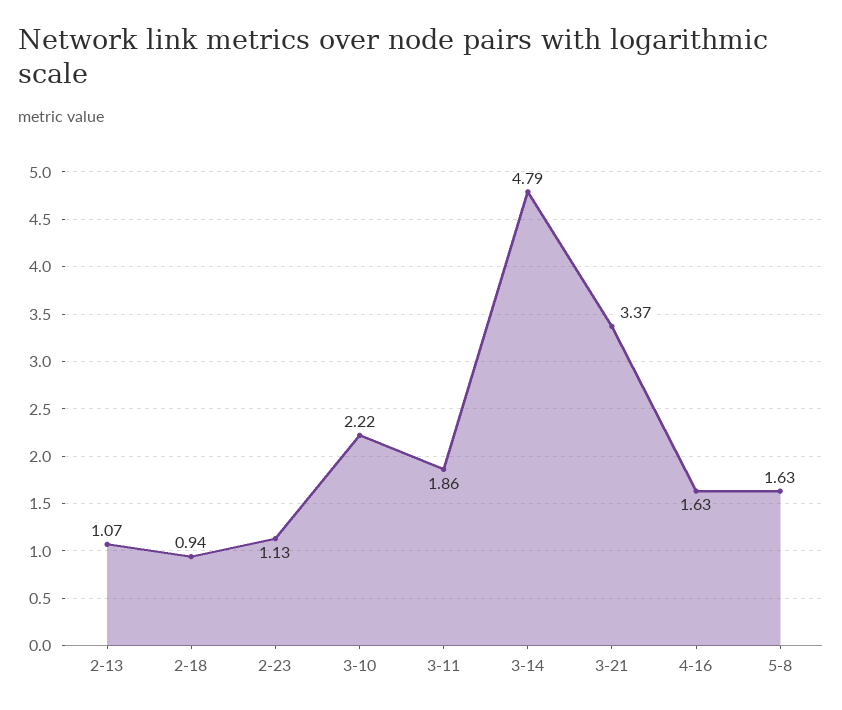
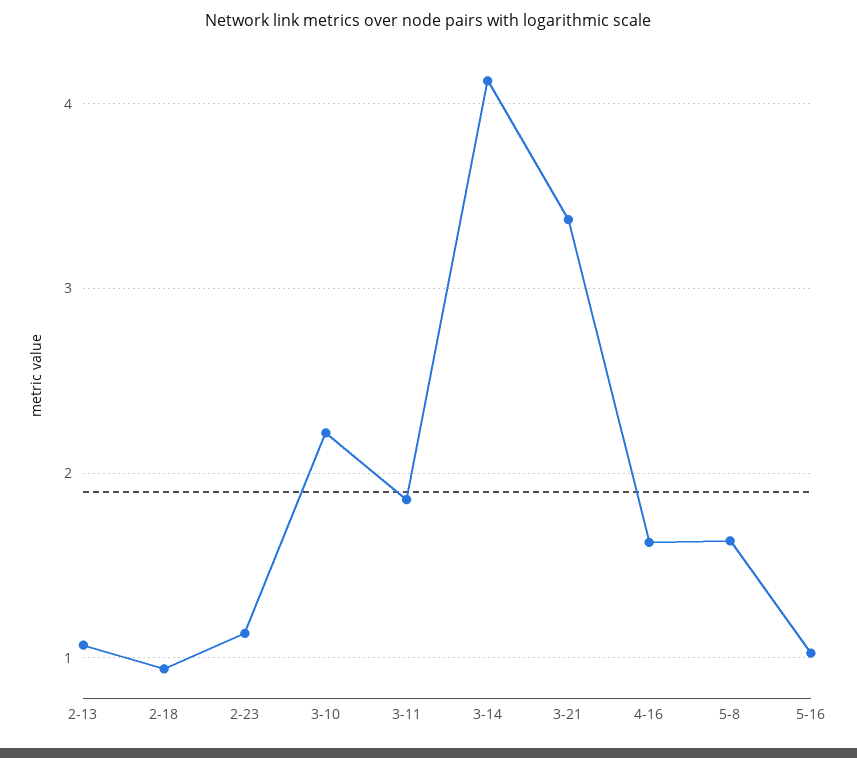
3-14: 4.79 -> 4.1
5-16: none -> 1

